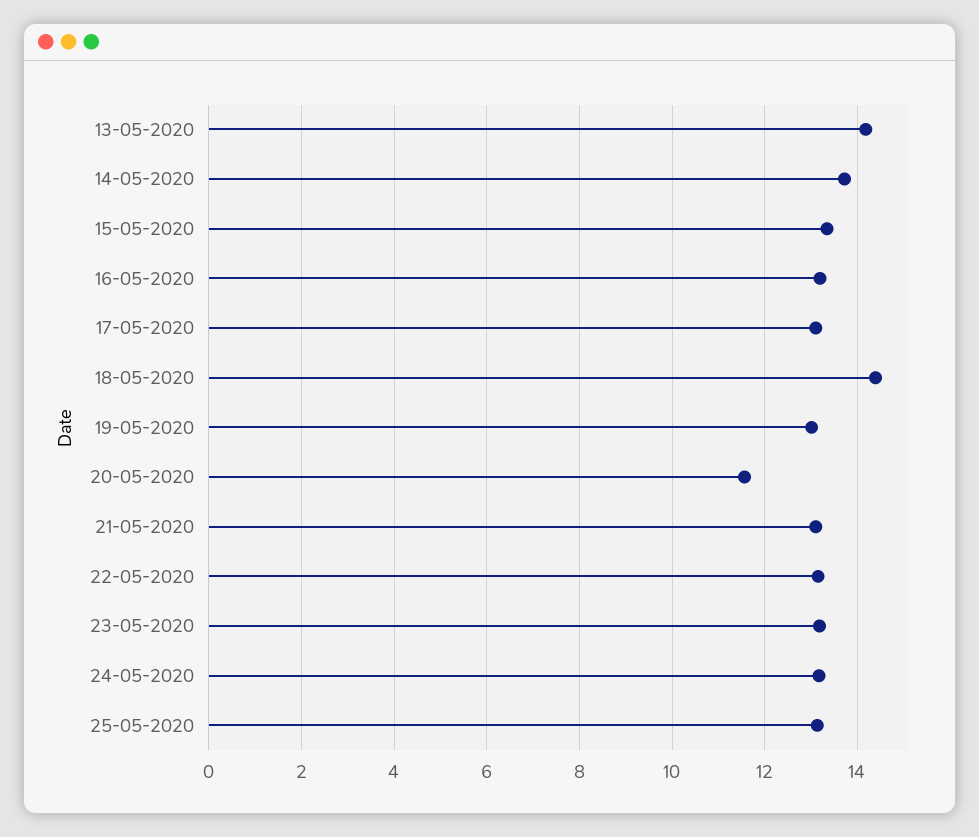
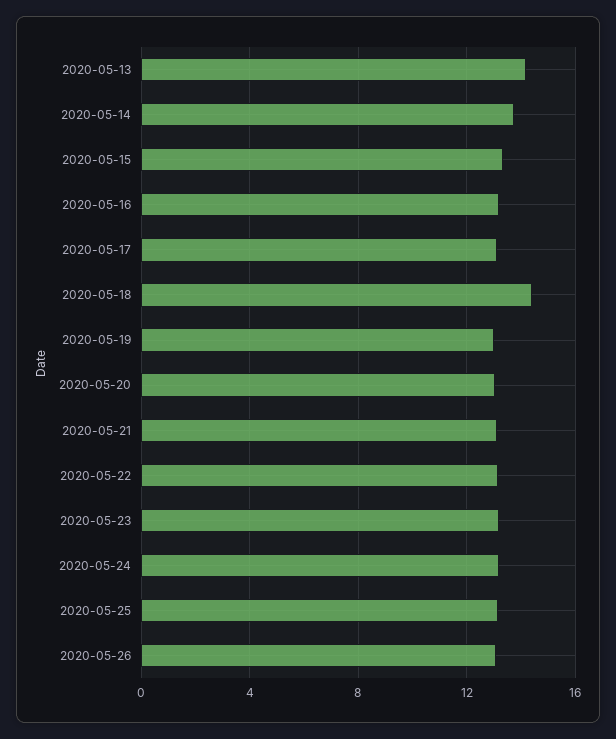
20-05-2020: 11.6 -> 13
2020-05-26: none -> 13

